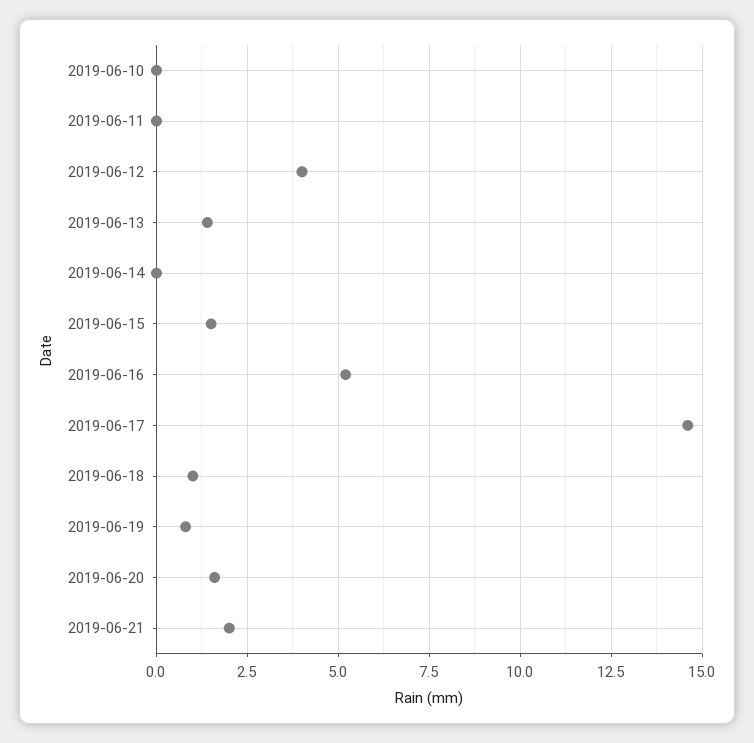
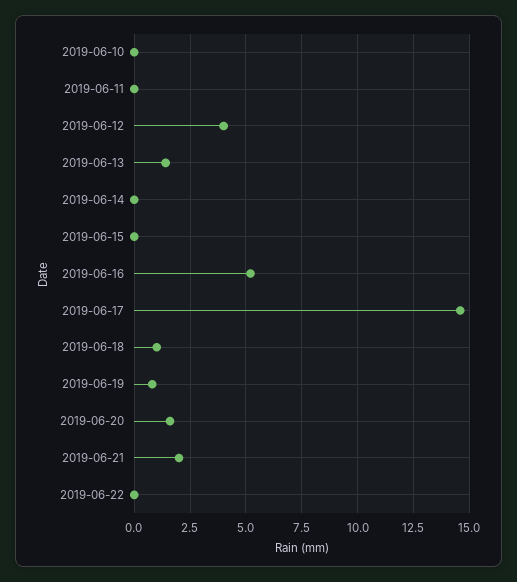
2019-06-15: 1.5 -> 0
2019-06-22: none -> 0

